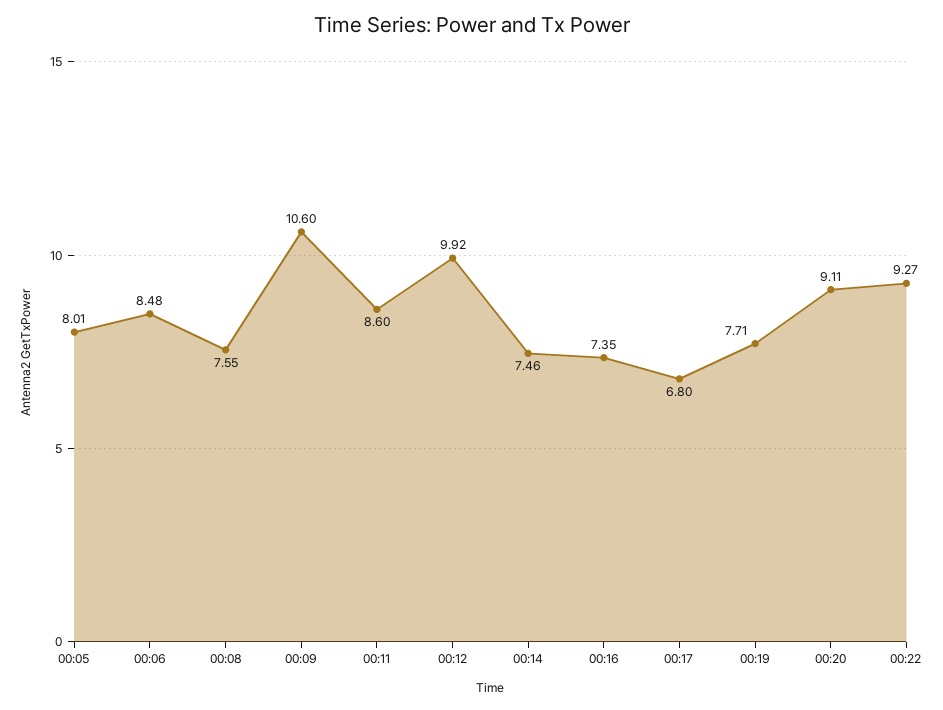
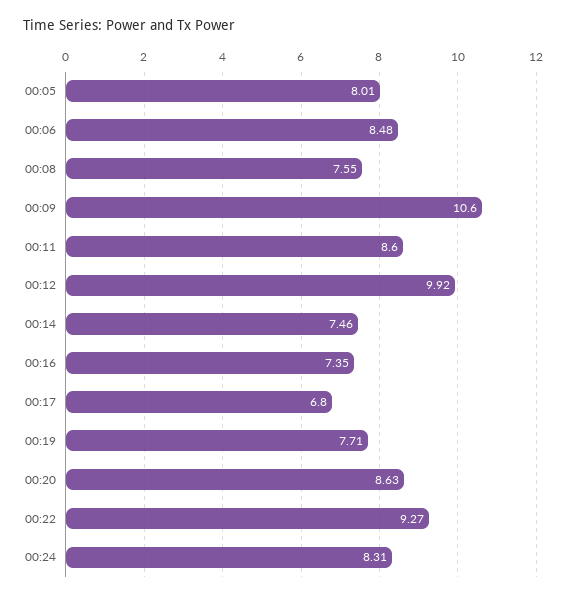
00:20: 9.11 -> 8.63
00:24: none -> 8.31

